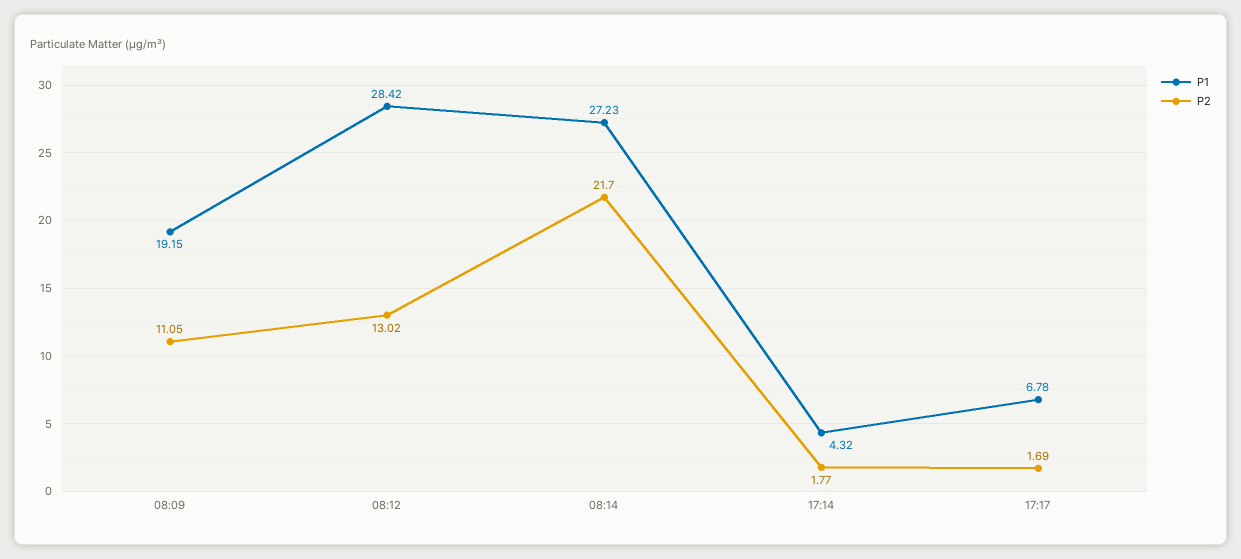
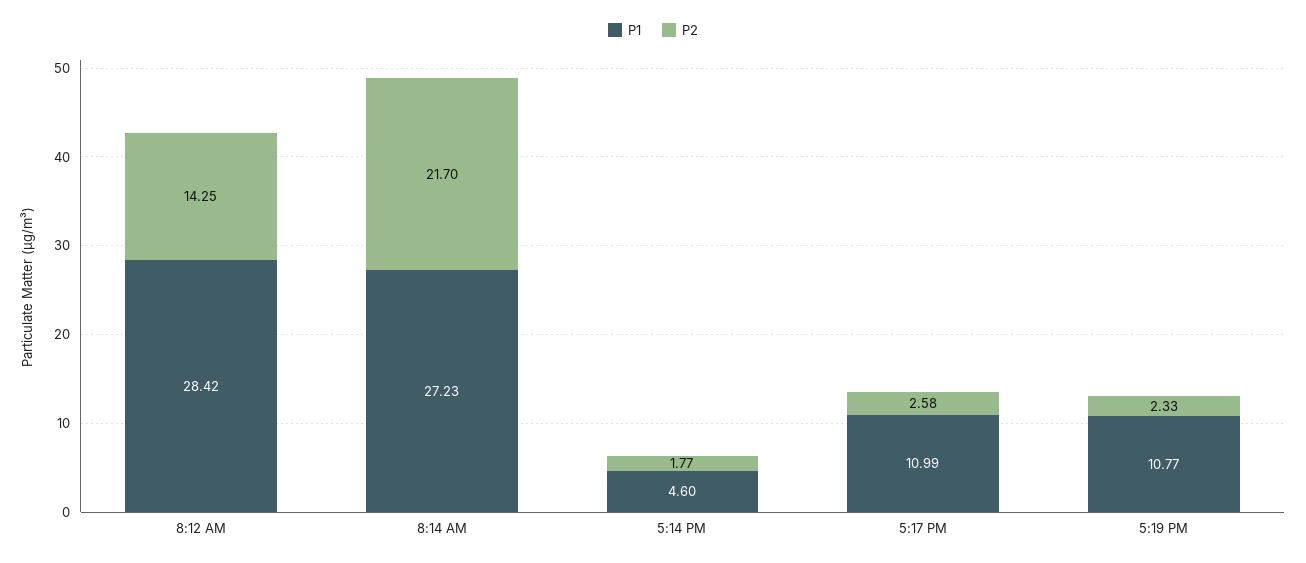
P1, 08:09: 19.15 -> none
P2, 08:09: 11.05 -> none
P2, 08:12: 13.02 -> 14.25
P1, 17:14: 4.32 -> 4.6
P1, 17:17: 6.78 -> 10.99
P2, 17:17: 1.69 -> 2.58
P1, 5:19 PM: none -> 10.77
P2, 5:19 PM: none -> 2.33

